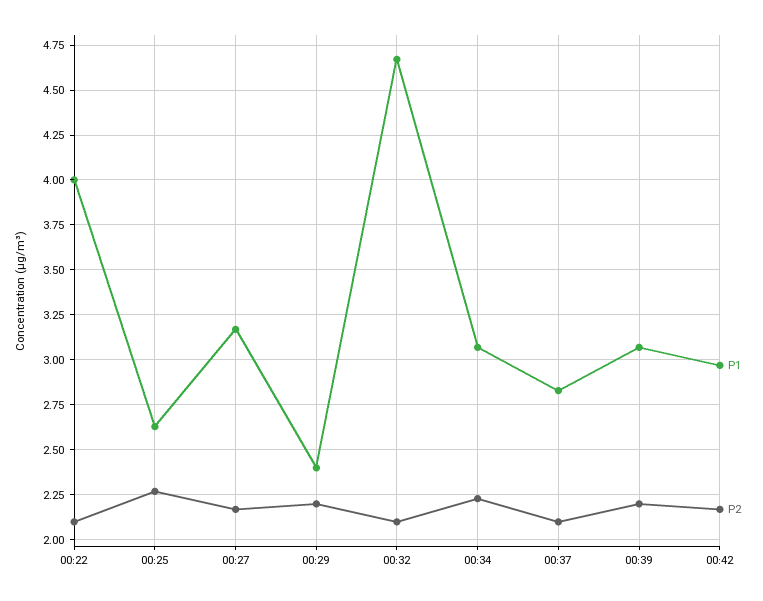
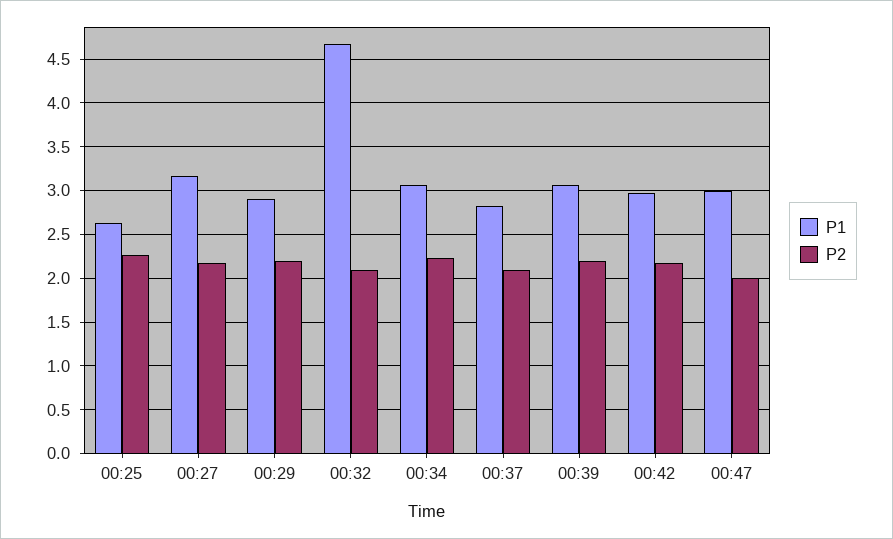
P1, 00:22: 4 -> none
P2, 00:22: 2.1 -> none
P1, 00:29: 2.4 -> 2.9
P1, 00:47: none -> 3
P2, 00:47: none -> 2

